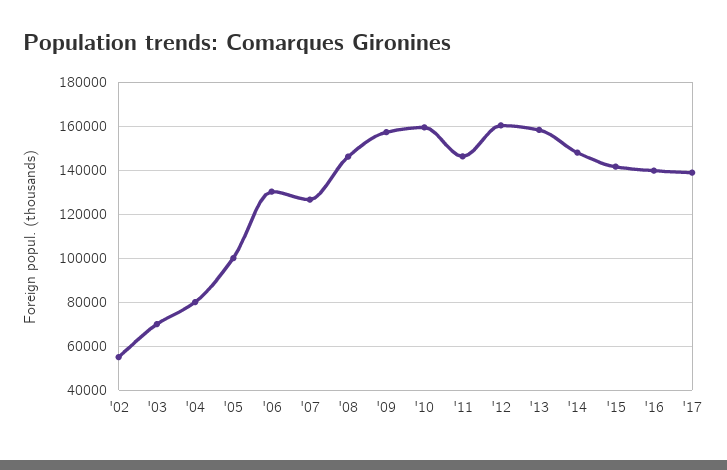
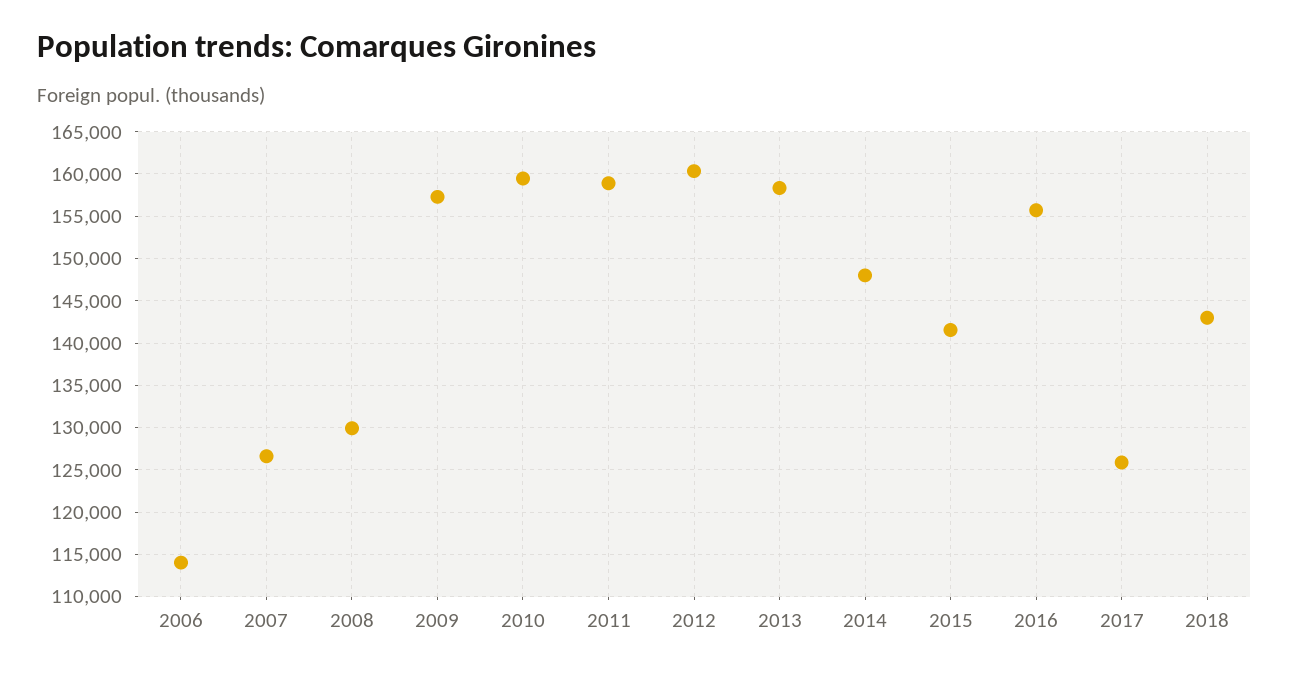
'02: 55000 -> none
'03: 70000 -> none
'04: 80000 -> none
'05: 100000 -> none
'06: 130000 -> 114000
'08: 145000 -> 130000
'11: 145000 -> 159000
'16: 140000 -> 156000
'17: 140000 -> 126000
2018: none -> 143000

